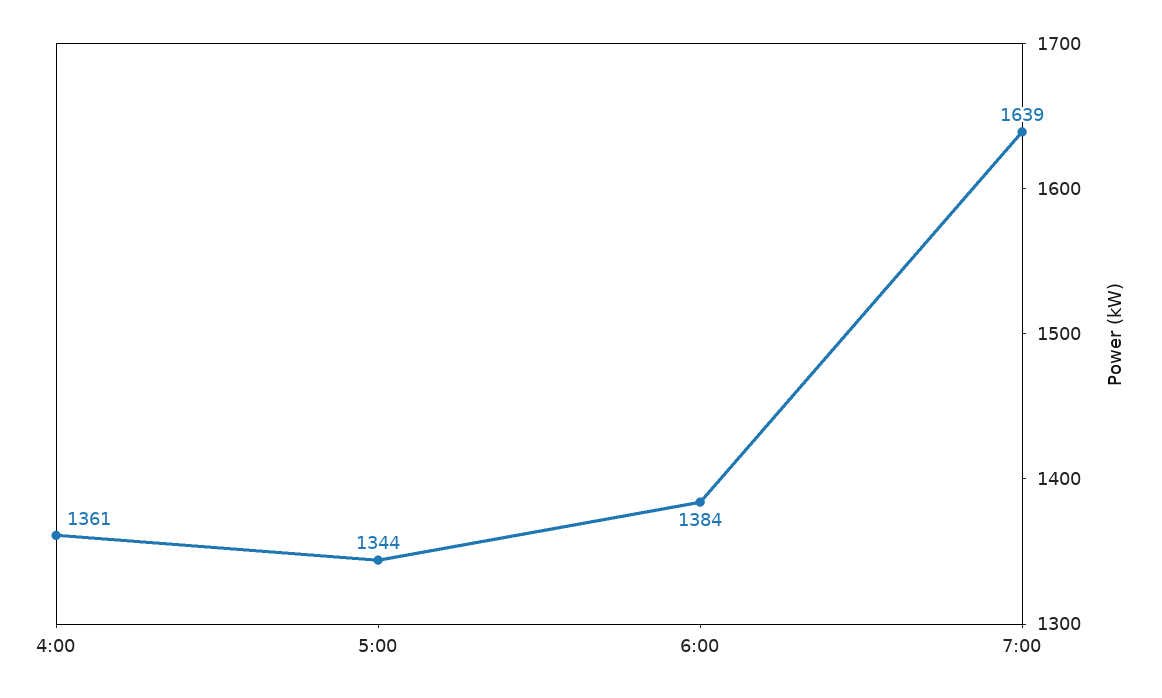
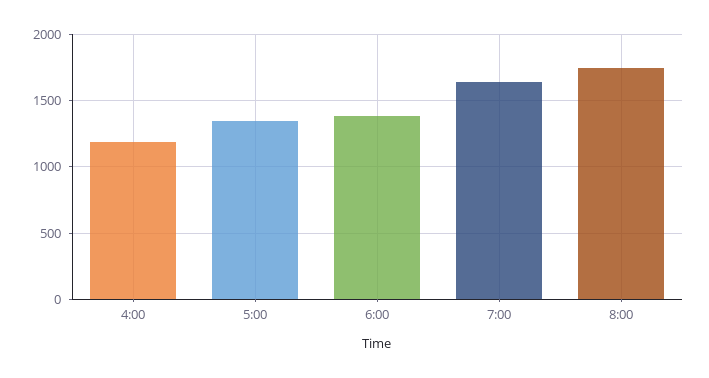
4:00: 1361 -> 1200
8:00: none -> 1750

